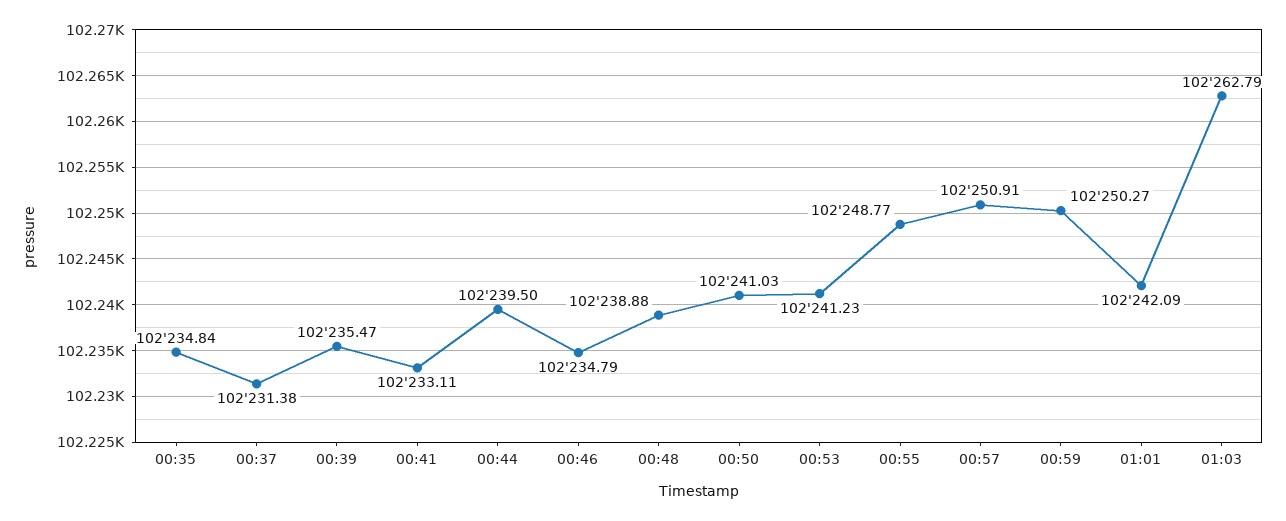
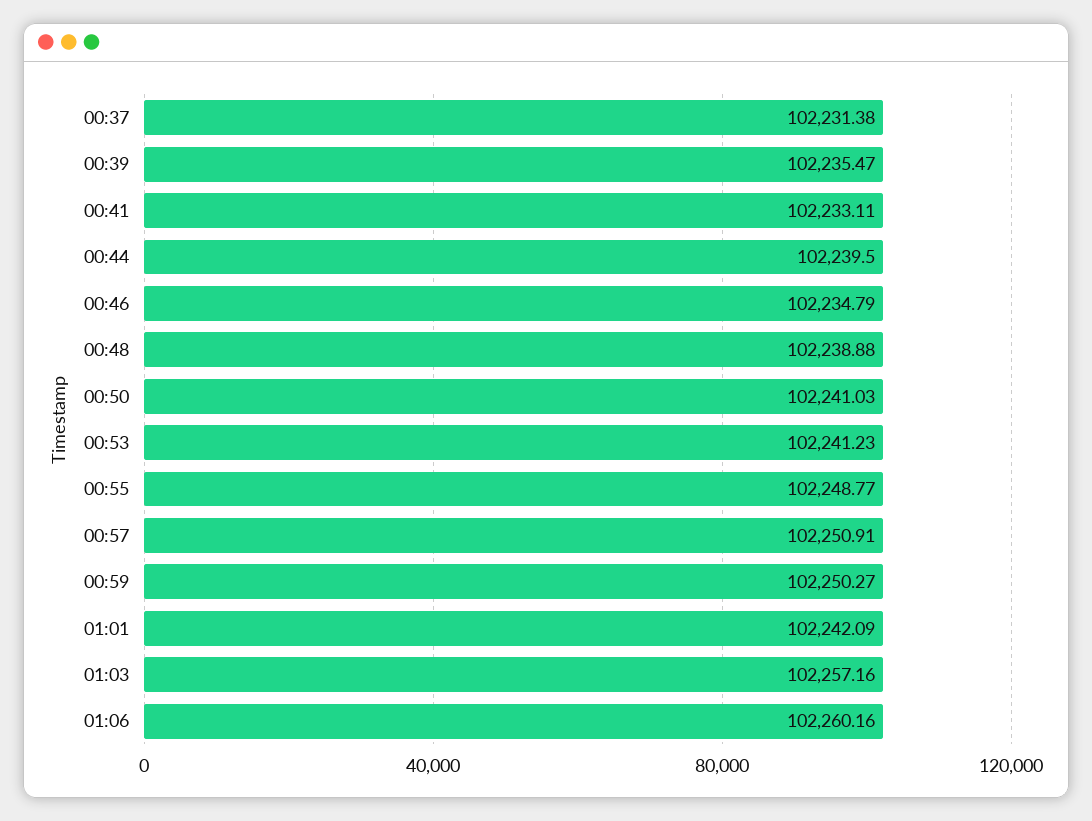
00:35: 102234.84 -> none
01:03: 102262.79 -> 102257.16
01:06: none -> 102260.16

